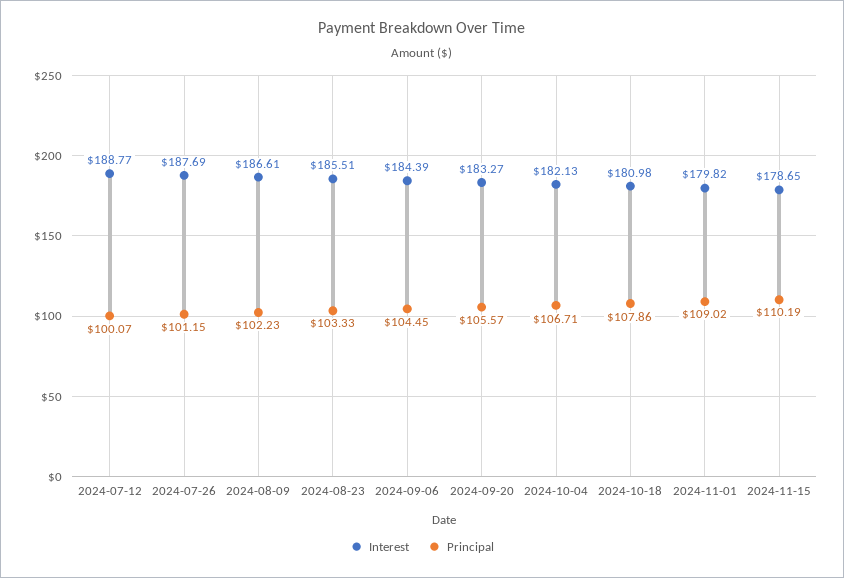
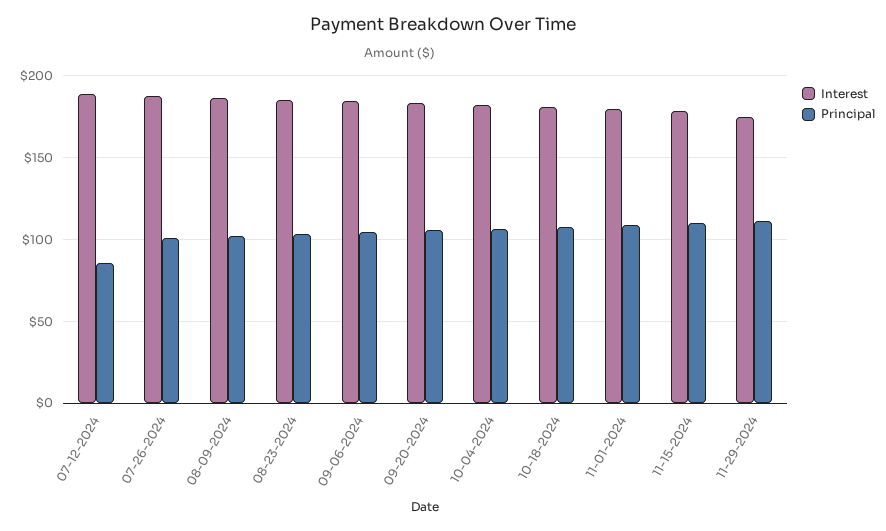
Principal, 2024-07-12: 100.07 -> 85
Interest, 11-29-2024: none -> 175
Principal, 11-29-2024: none -> 110

